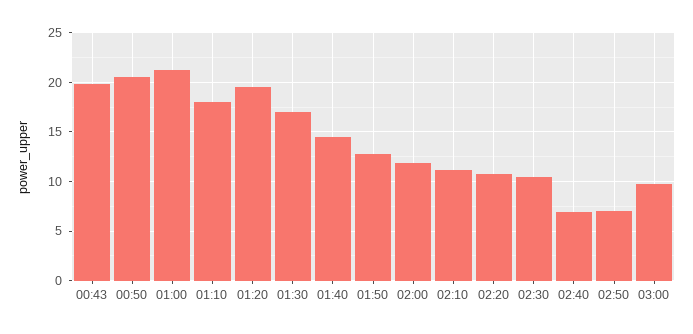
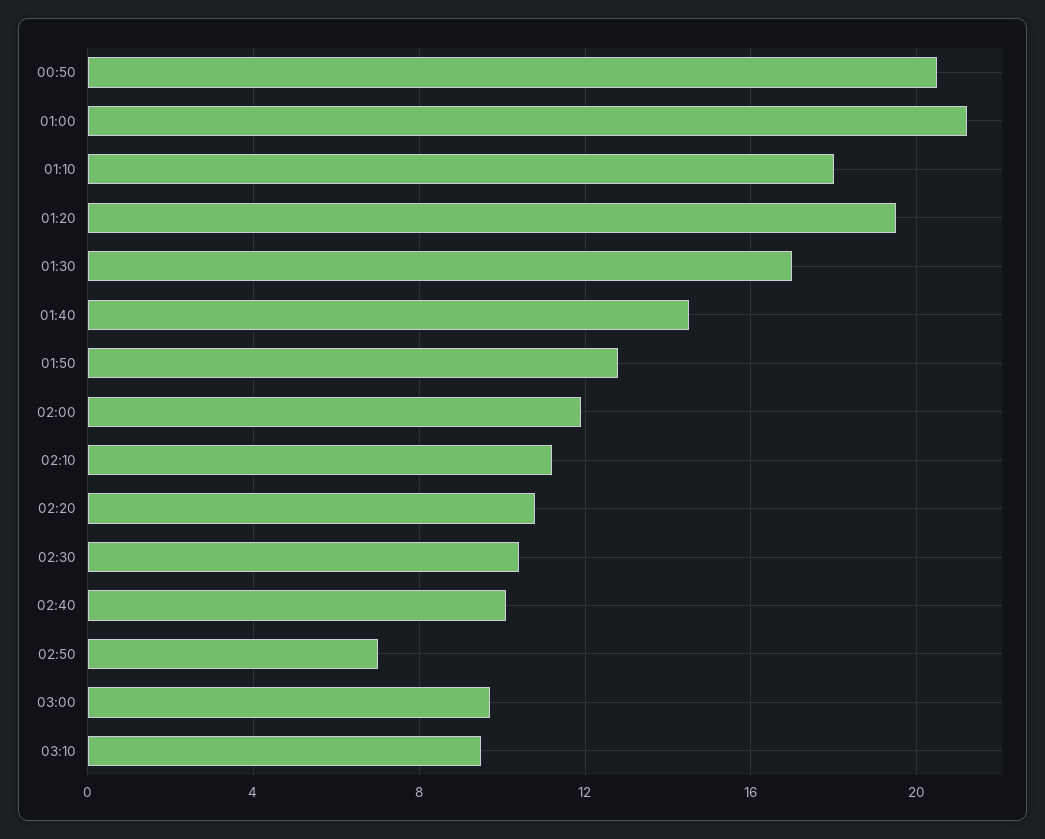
00:43: 20 -> none
02:40: 7 -> 10
03:10: none -> 9.5

